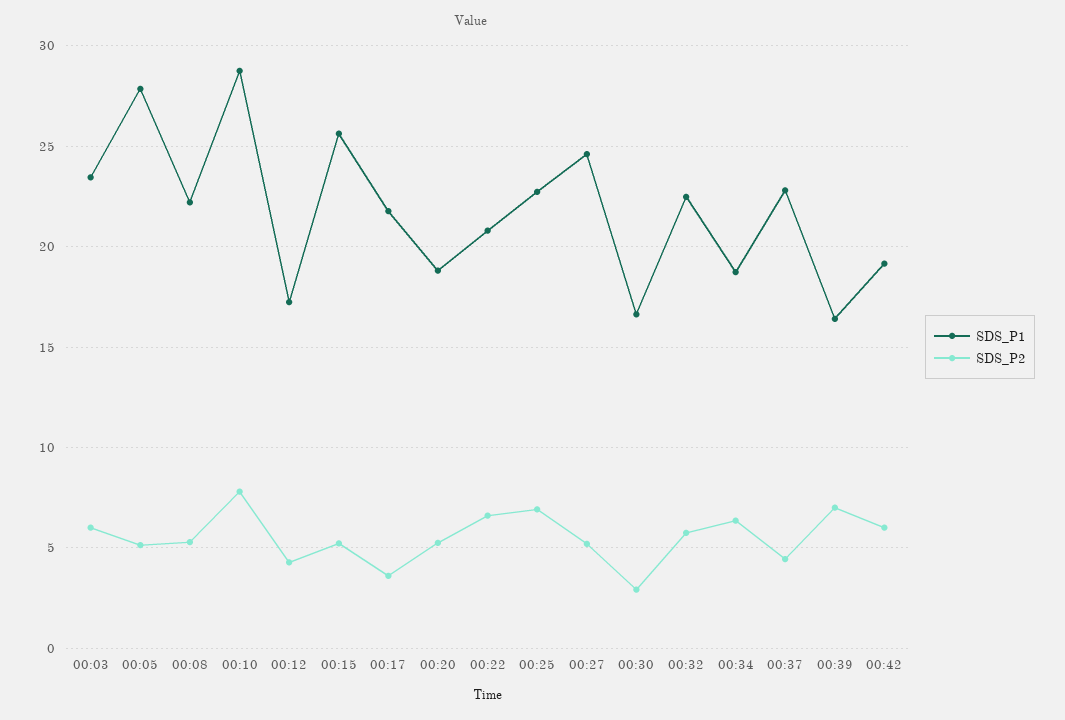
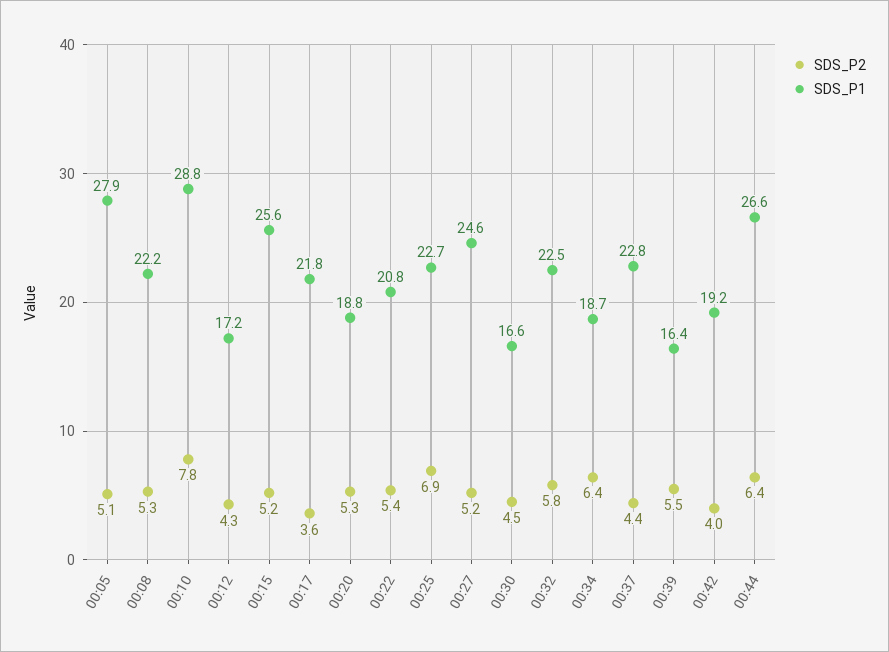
SDS_P1, 00:03: 23.5 -> none
SDS_P2, 00:03: 6 -> none
SDS_P2, 00:22: 6.5 -> 5.4
SDS_P2, 00:30: 3 -> 4.5
SDS_P2, 00:39: 7 -> 5.5
SDS_P2, 00:42: 6 -> 4
SDS_P2, 00:44: none -> 6.4
SDS_P1, 00:44: none -> 26.6

